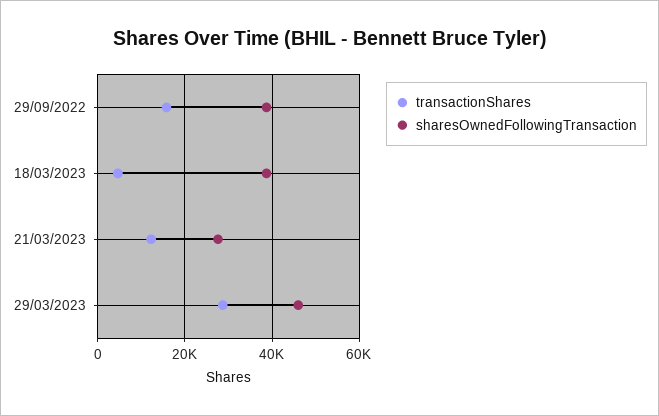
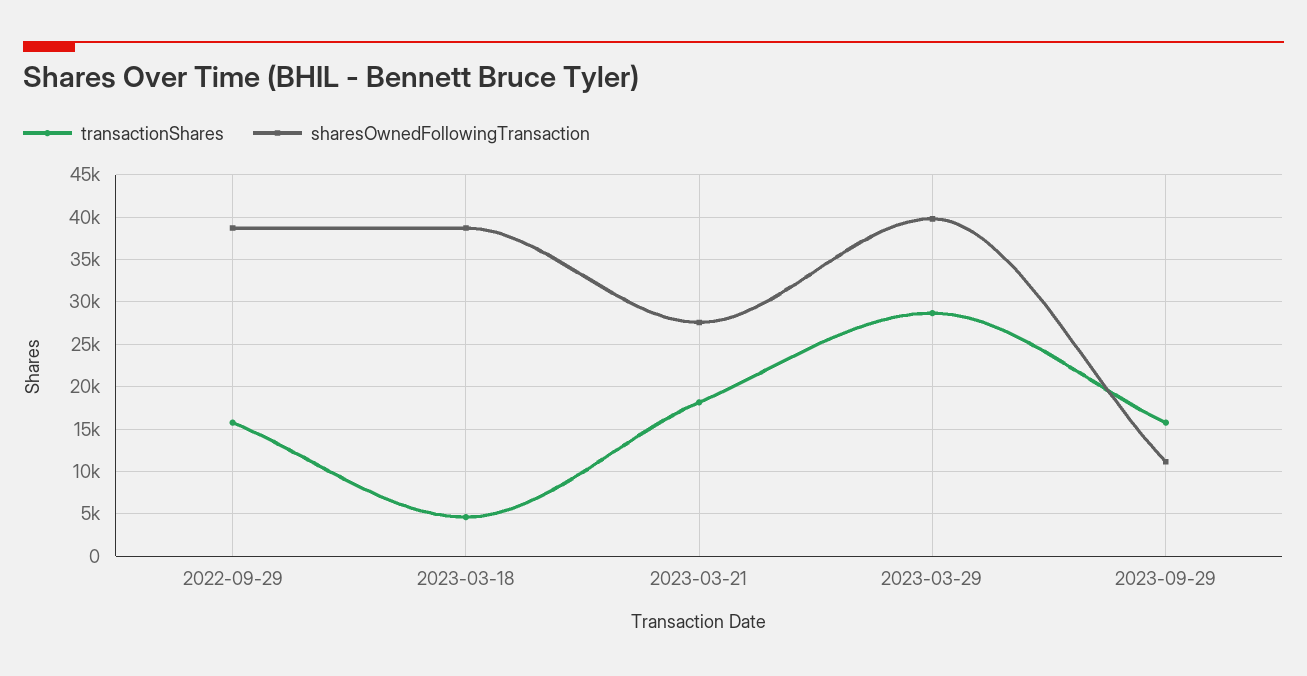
transactionShares, 21/03/2023: 12000 -> 18000
sharesOwnedFollowingTransaction, 29/03/2023: 46000 -> 40000
transactionShares, 2023-09-29: none -> 16000
sharesOwnedFollowingTransaction, 2023-09-29: none -> 11000

